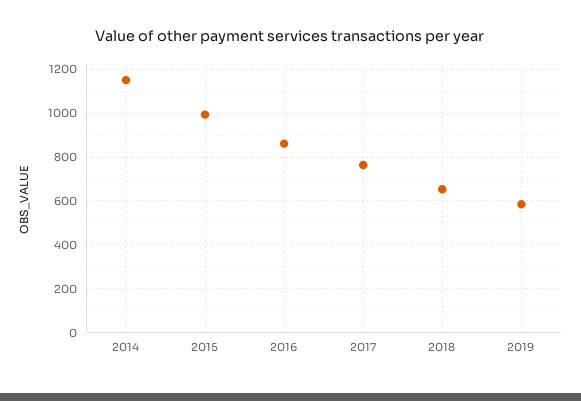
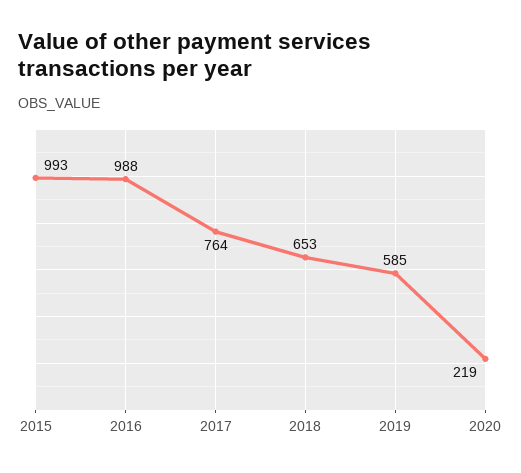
2014: 1150 -> none
2016: 850 -> 988
2020: none -> 219

